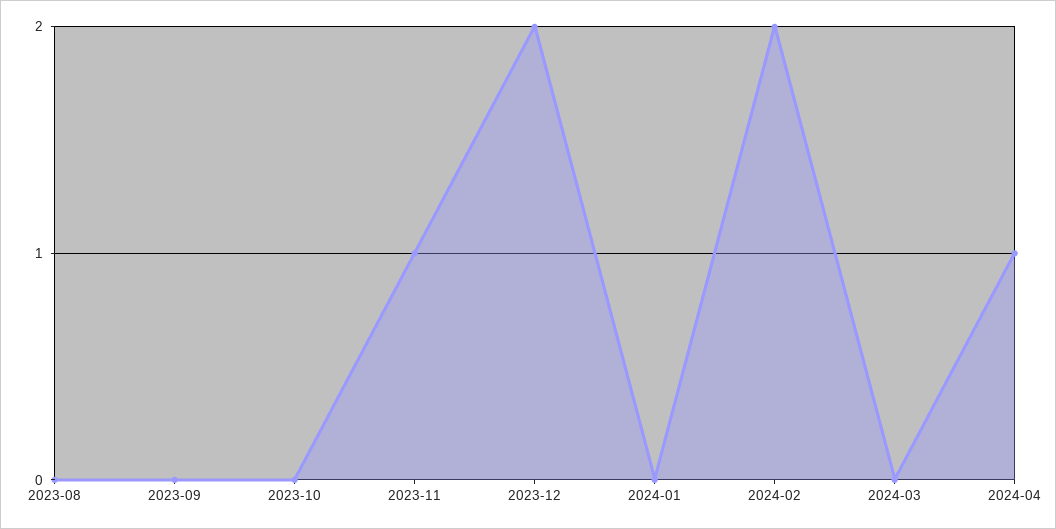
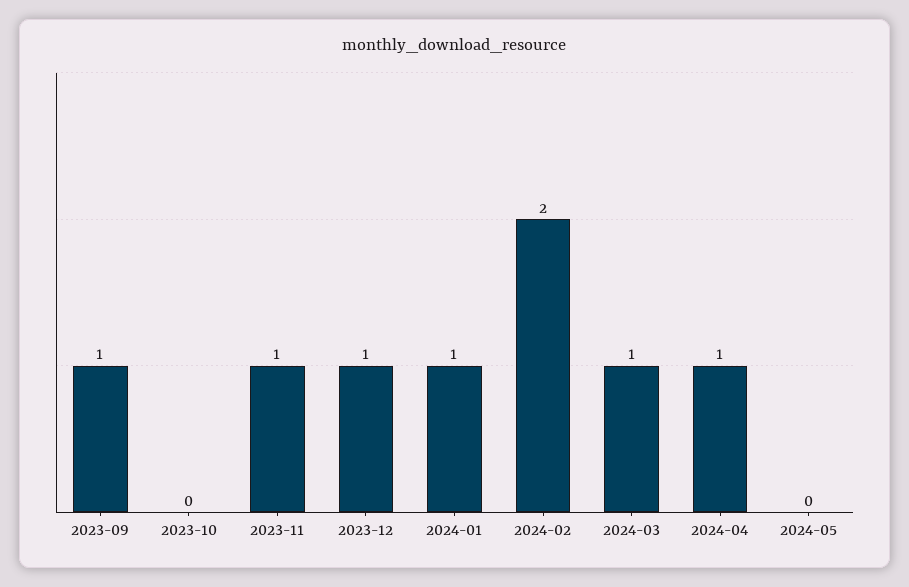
2023-08: 0 -> none
2023-09: 0 -> 1
2023-12: 2 -> 1
2024-01: 0 -> 1
2024-03: 0 -> 1
2024-05: none -> 0

